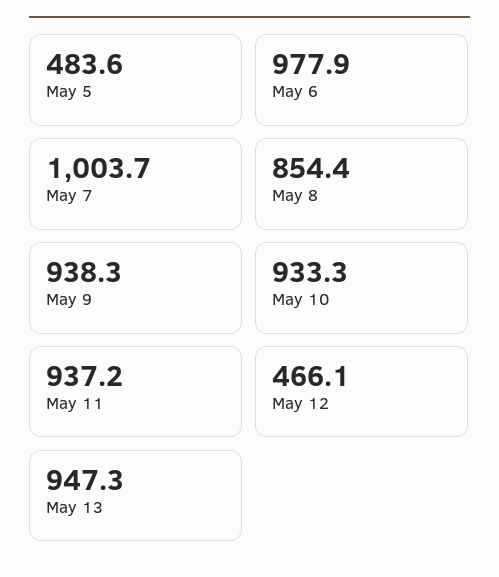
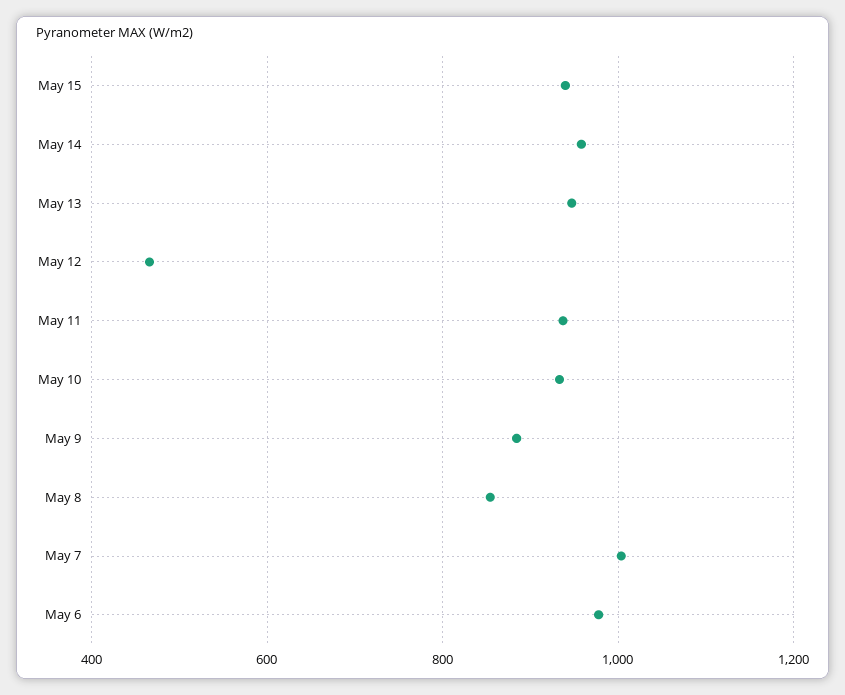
May 5: 483.6 -> none
May 9: 938.3 -> 880
May 15: none -> 940
May 14: none -> 960

